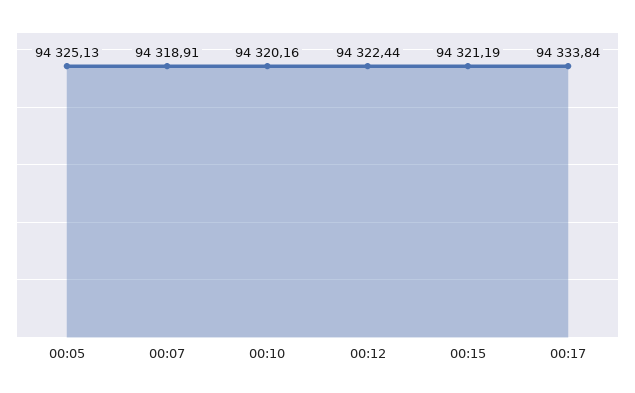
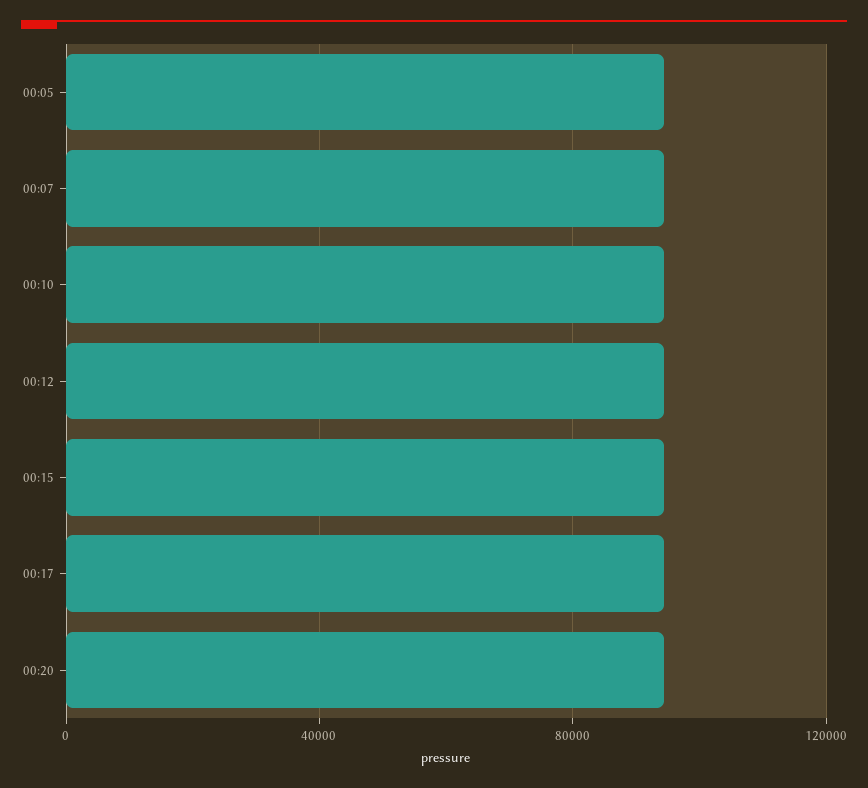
00:20: none -> 95000

